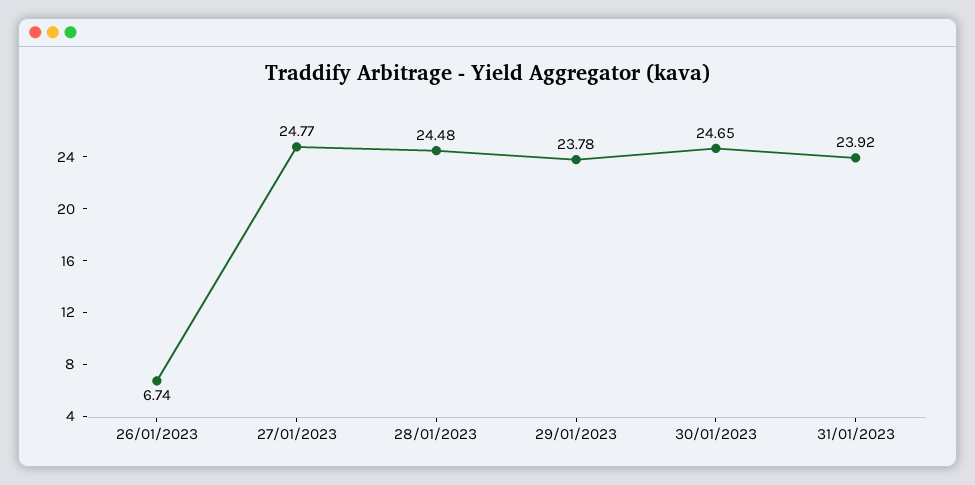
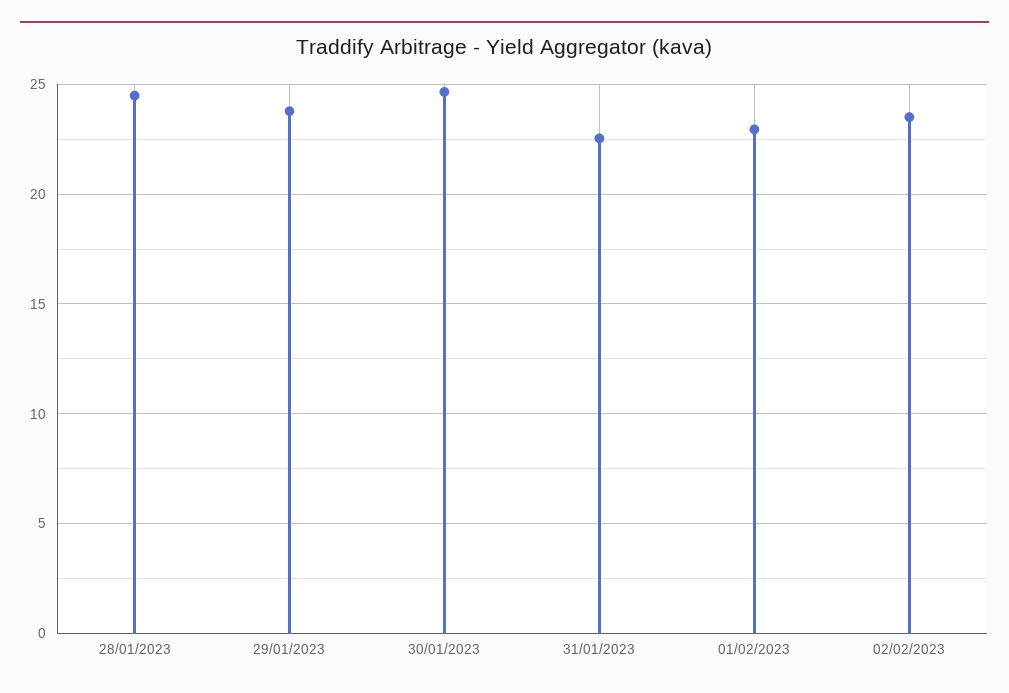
26/01/2023: 6.74 -> none
27/01/2023: 24.77 -> none
31/01/2023: 23.92 -> 22.5
01/02/2023: none -> 23
02/02/2023: none -> 23.5

